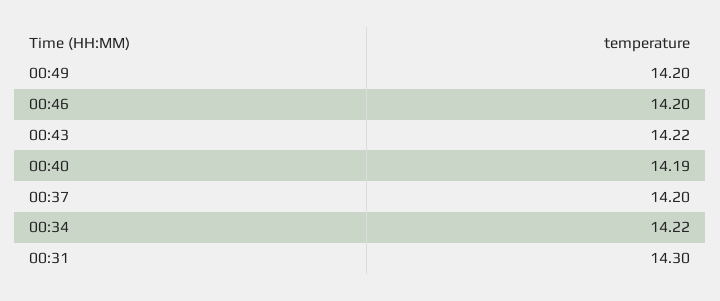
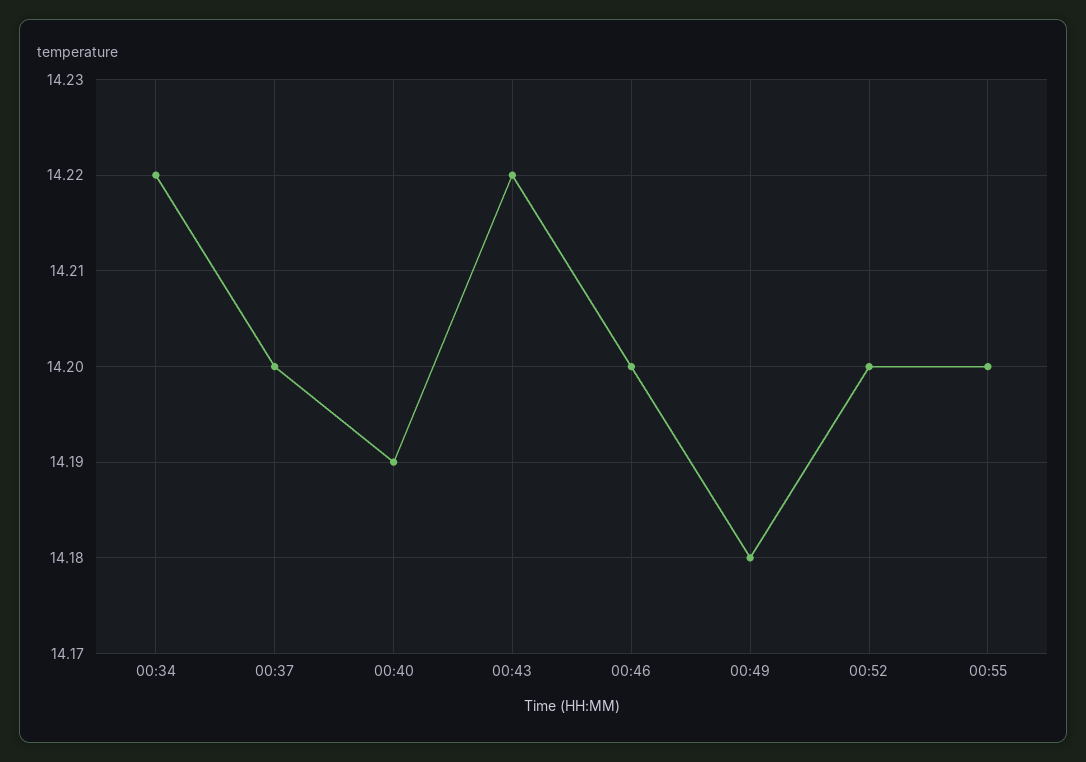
00:49: 14.2 -> 14.18
00:31: 14.3 -> none
00:52: none -> 14.2
00:55: none -> 14.2

